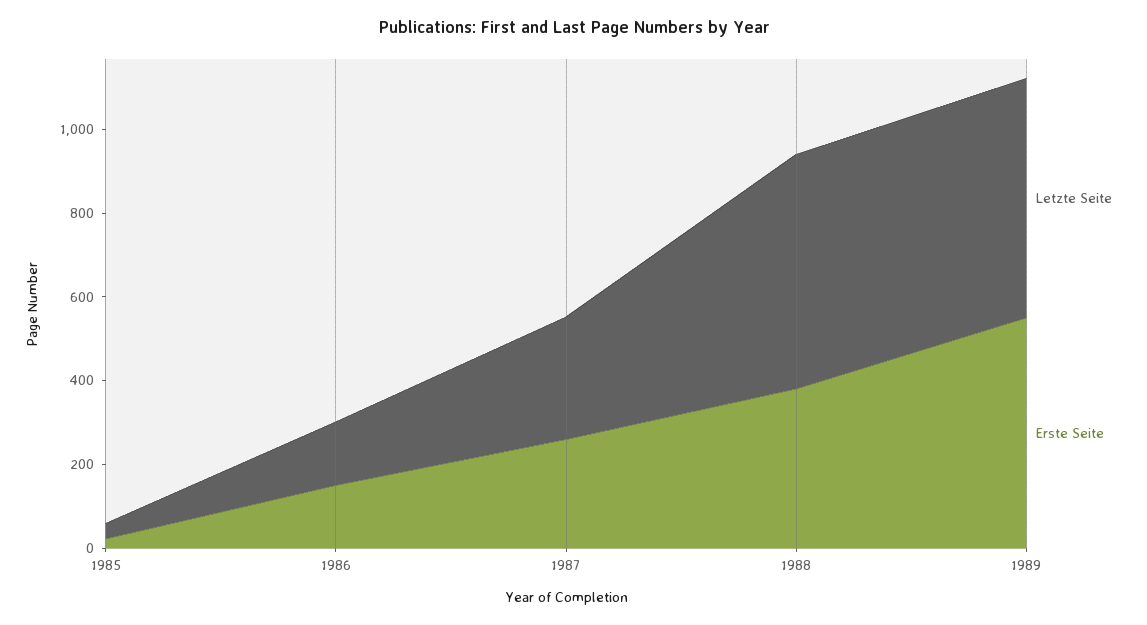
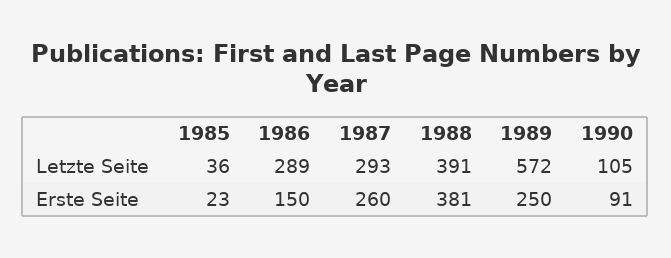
Letzte Seite, 1986: 150 -> 289
Letzte Seite, 1988: 550 -> 391
Erste Seite, 1989: 550 -> 250
Letzte Seite, 1990: none -> 105
Erste Seite, 1990: none -> 91

